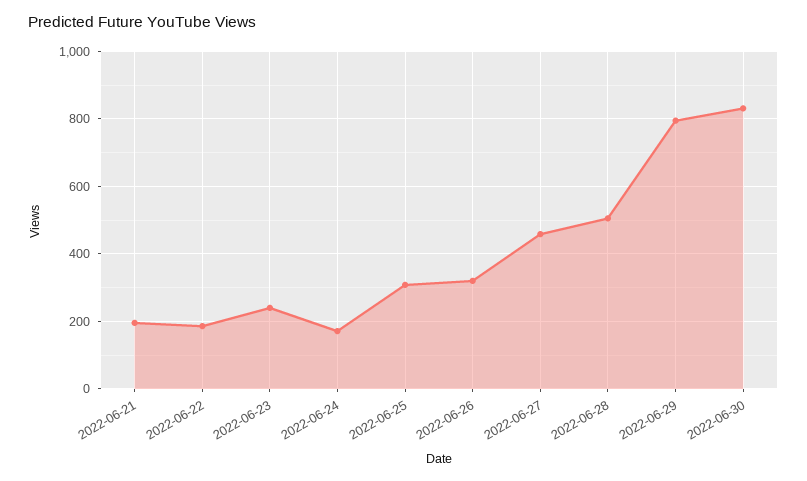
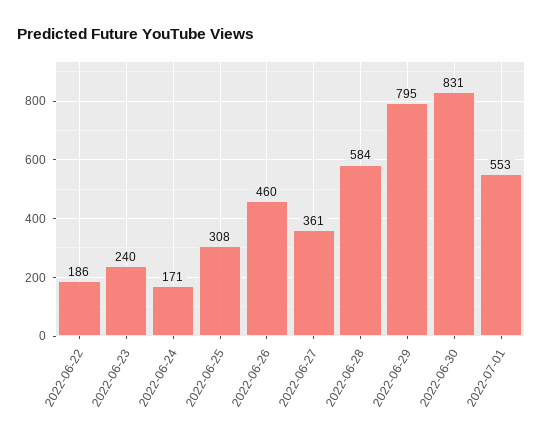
2022-06-21: 200 -> none
2022-06-26: 320 -> 460
2022-06-27: 460 -> 361
2022-06-28: 500 -> 584
2022-07-01: none -> 553

